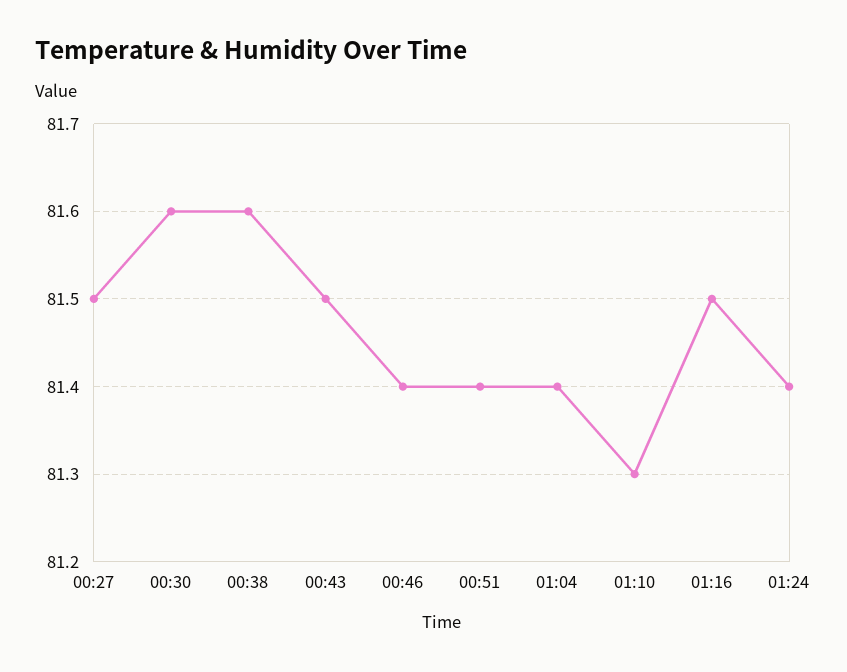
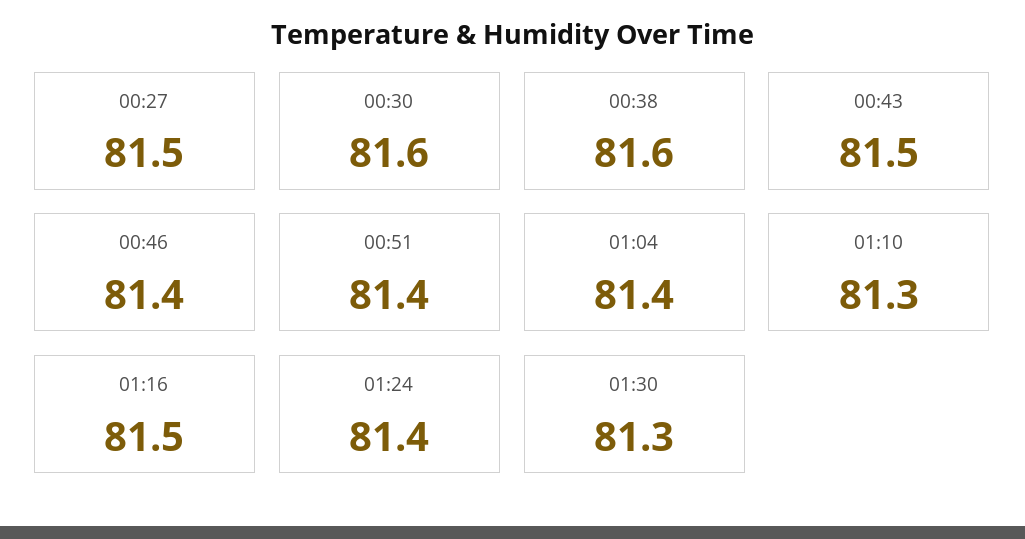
01:30: none -> 81.3

